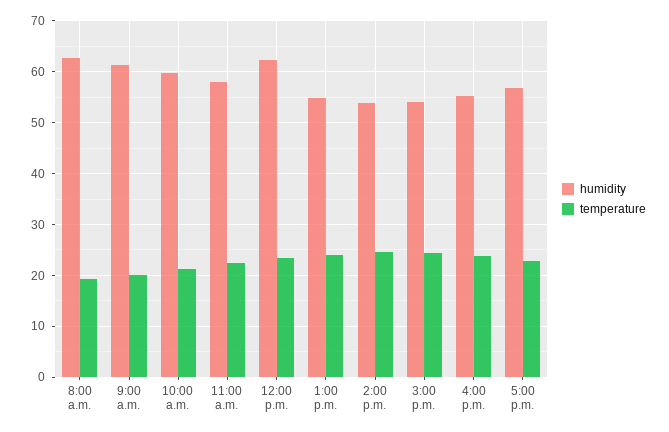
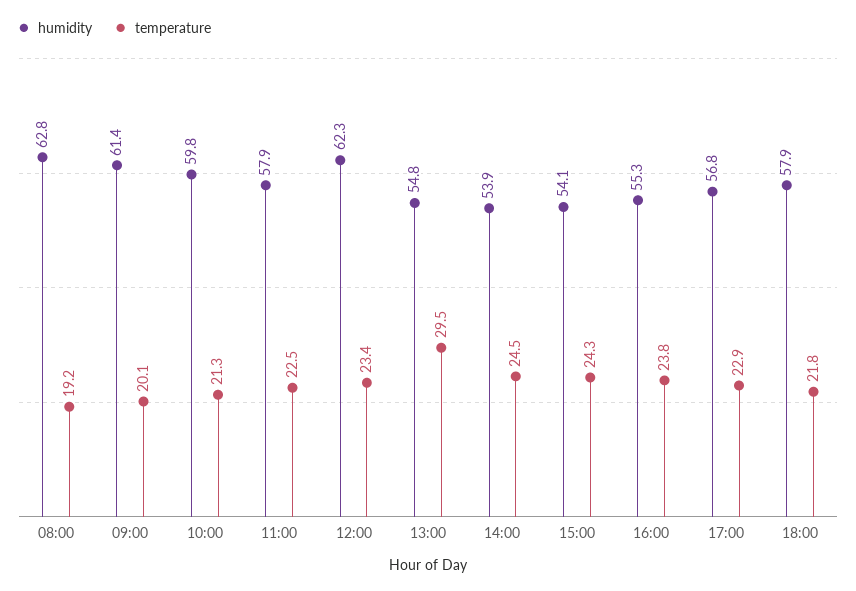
temperature, 1:00 p.m.: 24 -> 29.5
humidity, 18:00: none -> 57.9
temperature, 18:00: none -> 21.8

